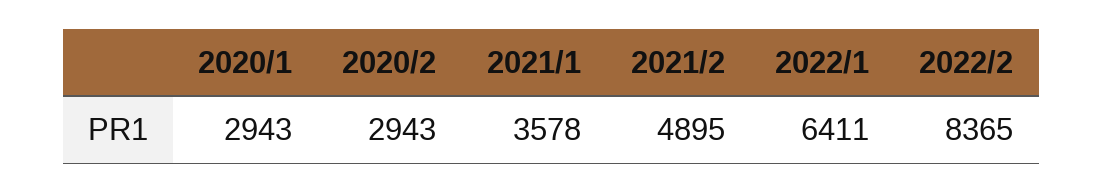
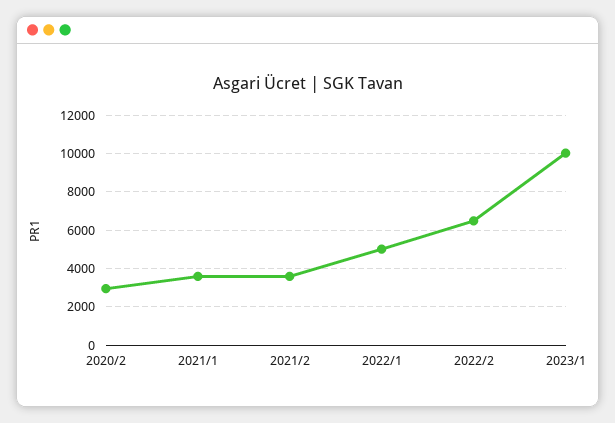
2020/1: 2943 -> none
2021/2: 4895 -> 3500
2022/1: 6411 -> 5000
2022/2: 8365 -> 6500
2023/1: none -> 10000

